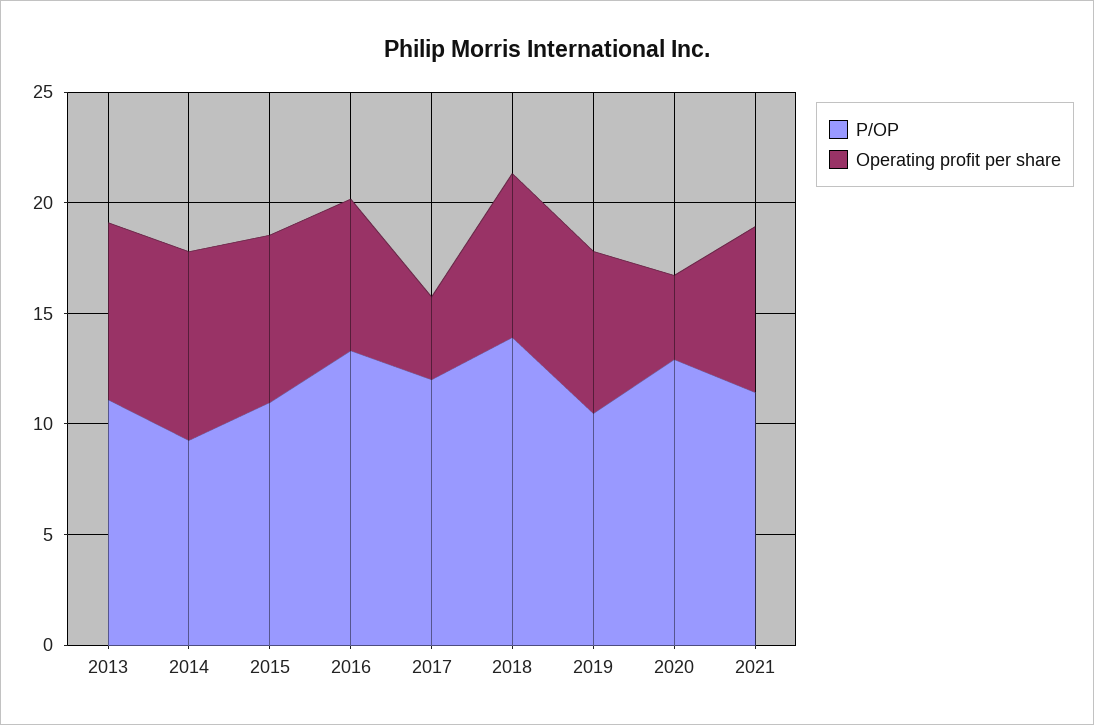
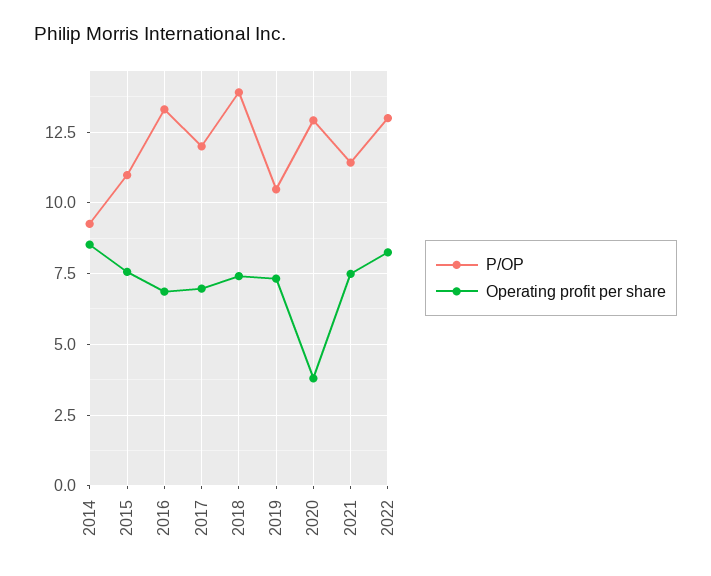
P/OP, 2013: 11 -> none
Operating profit per share, 2013: 8 -> none
Operating profit per share, 2017: 4 -> 7
P/OP, 2022: none -> 13
Operating profit per share, 2022: none -> 8.25

